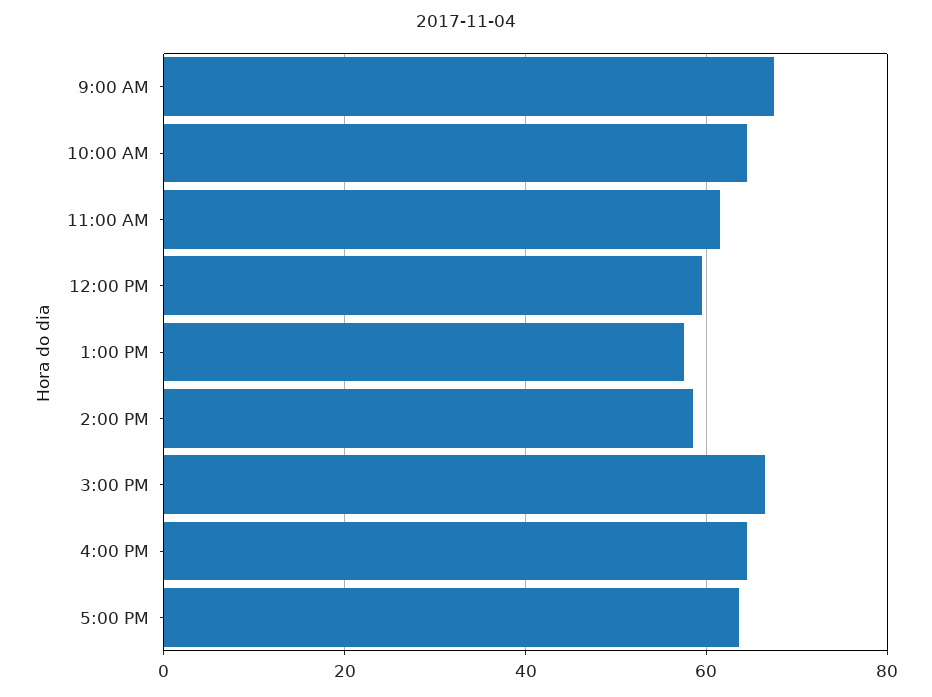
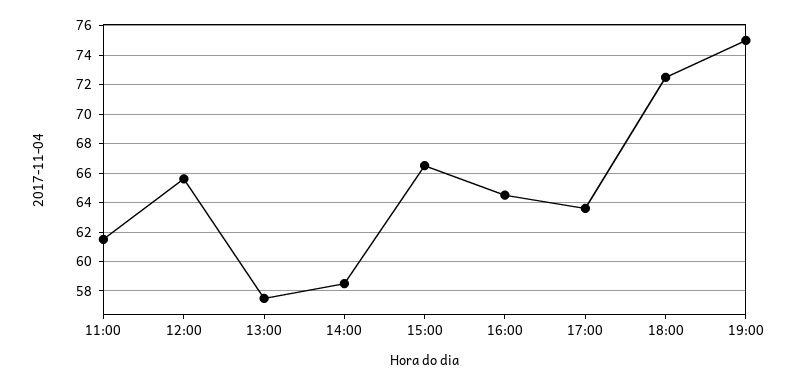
9:00 AM: 68 -> none
10:00 AM: 64 -> none
12:00 PM: 60 -> 65.5
18:00: none -> 72.5
19:00: none -> 75

